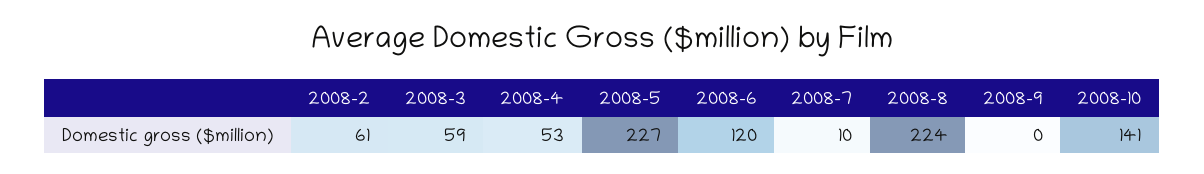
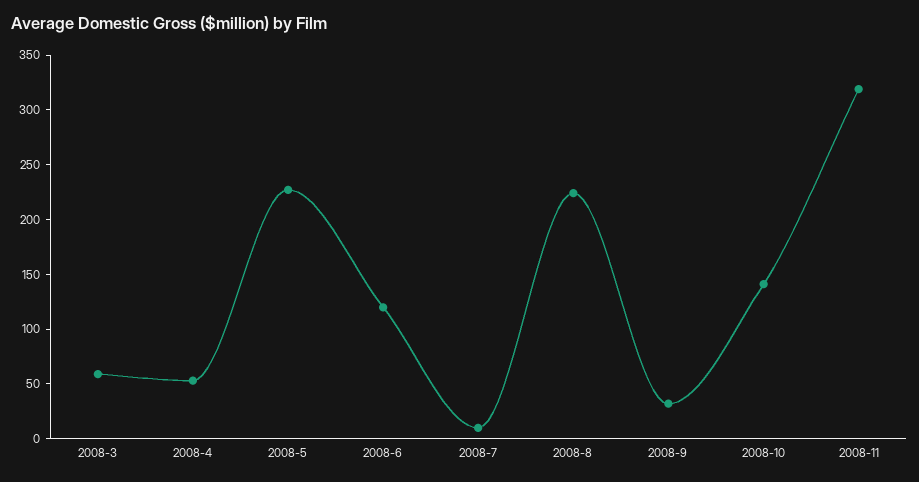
2008-2: 61 -> none
2008-9: 0 -> 30
2008-11: none -> 320

